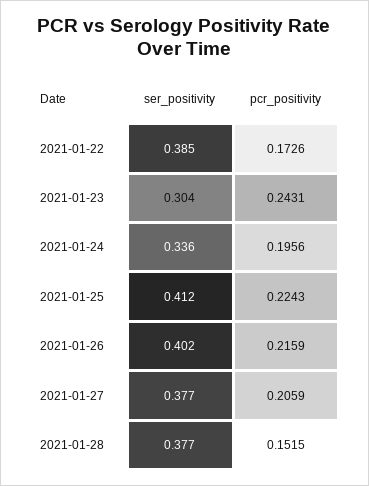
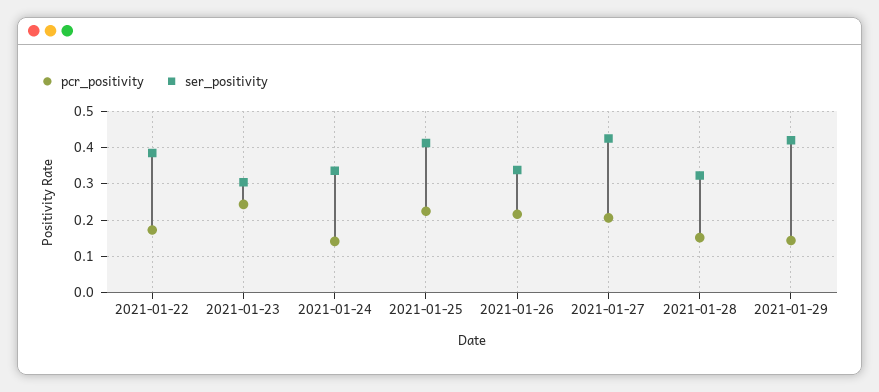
pcr_positivity, 2021-01-24: 0.1956 -> 0.14
ser_positivity, 2021-01-26: 0.402 -> 0.34
ser_positivity, 2021-01-27: 0.377 -> 0.42
ser_positivity, 2021-01-28: 0.377 -> 0.32
pcr_positivity, 2021-01-29: none -> 0.14
ser_positivity, 2021-01-29: none -> 0.42

